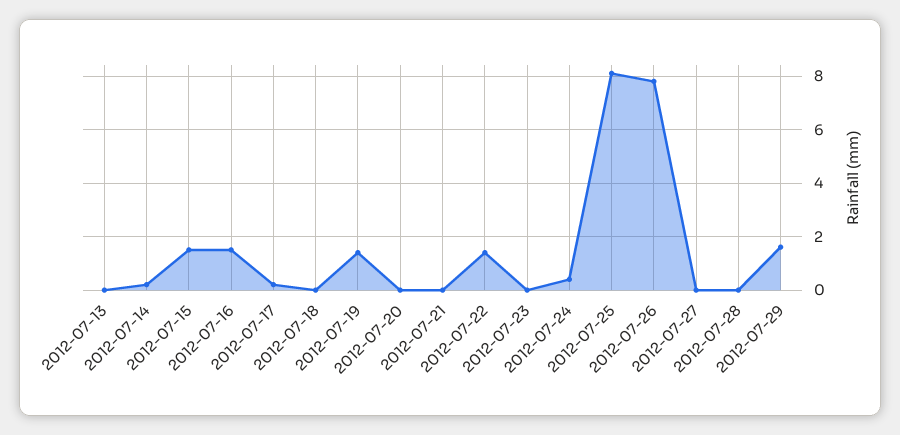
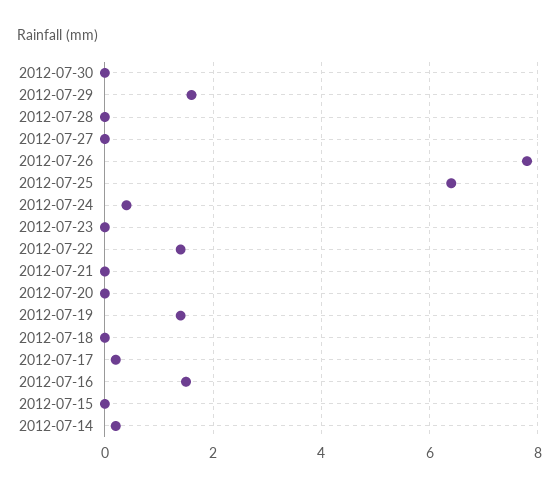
2012-07-13: 0 -> none
2012-07-15: 1.5 -> 0
2012-07-25: 8 -> 6.5
2012-07-30: none -> 0

